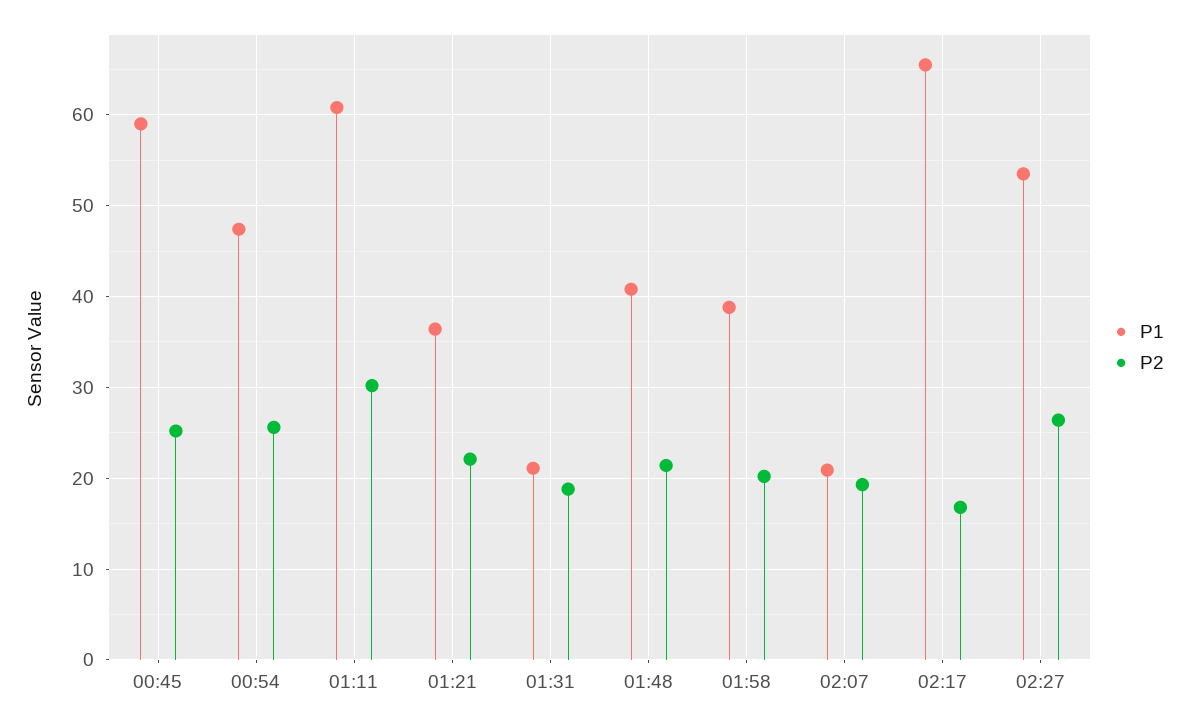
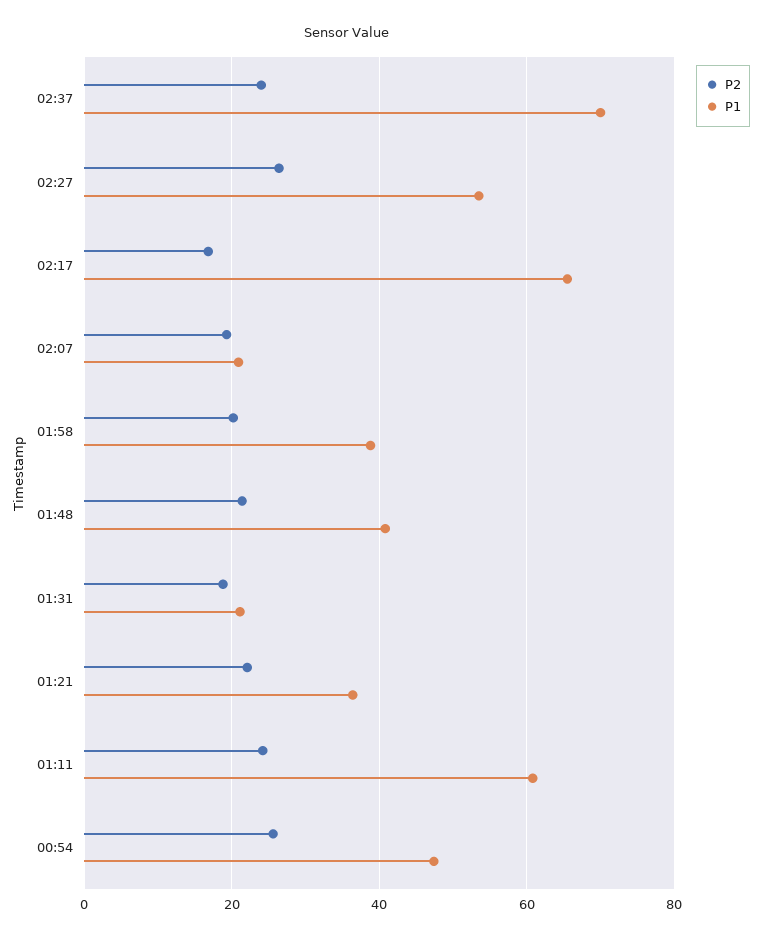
P1, 00:45: 59 -> none
P2, 00:45: 25 -> none
P2, 01:11: 30 -> 24
P2, 02:37: none -> 24
P1, 02:37: none -> 70

